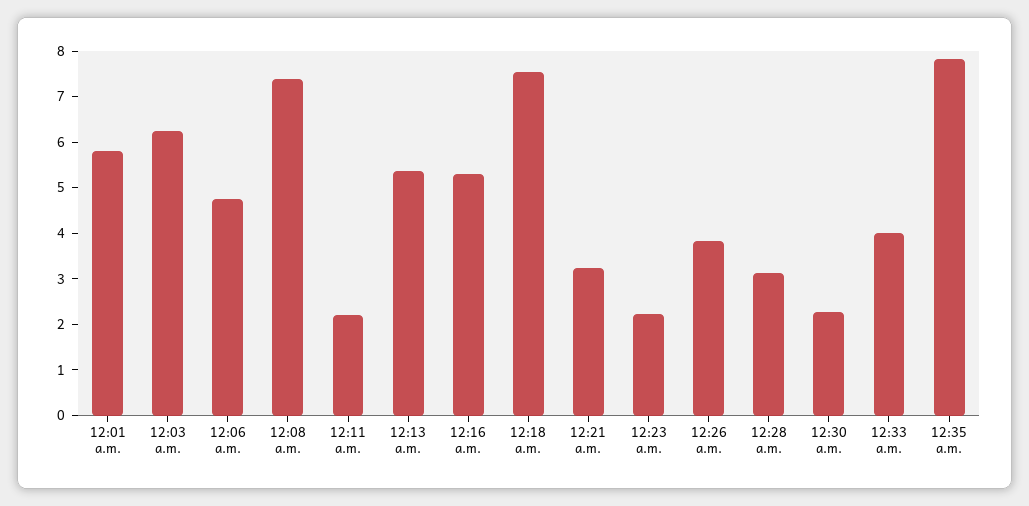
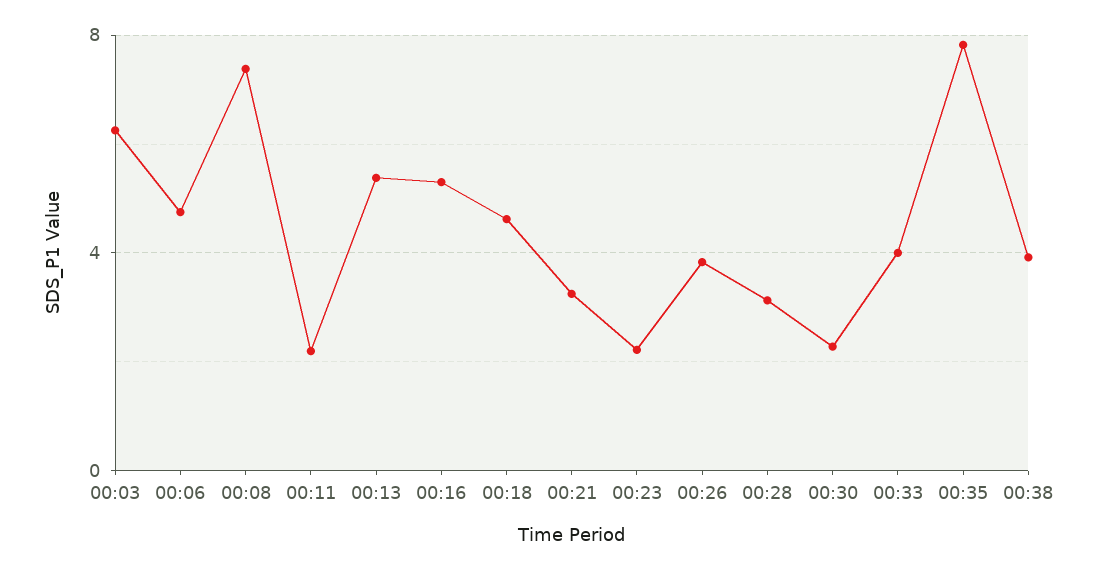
12:01 a.m.: 5.8 -> none
12:18 a.m.: 7.6 -> 4.5
00:38: none -> 4

